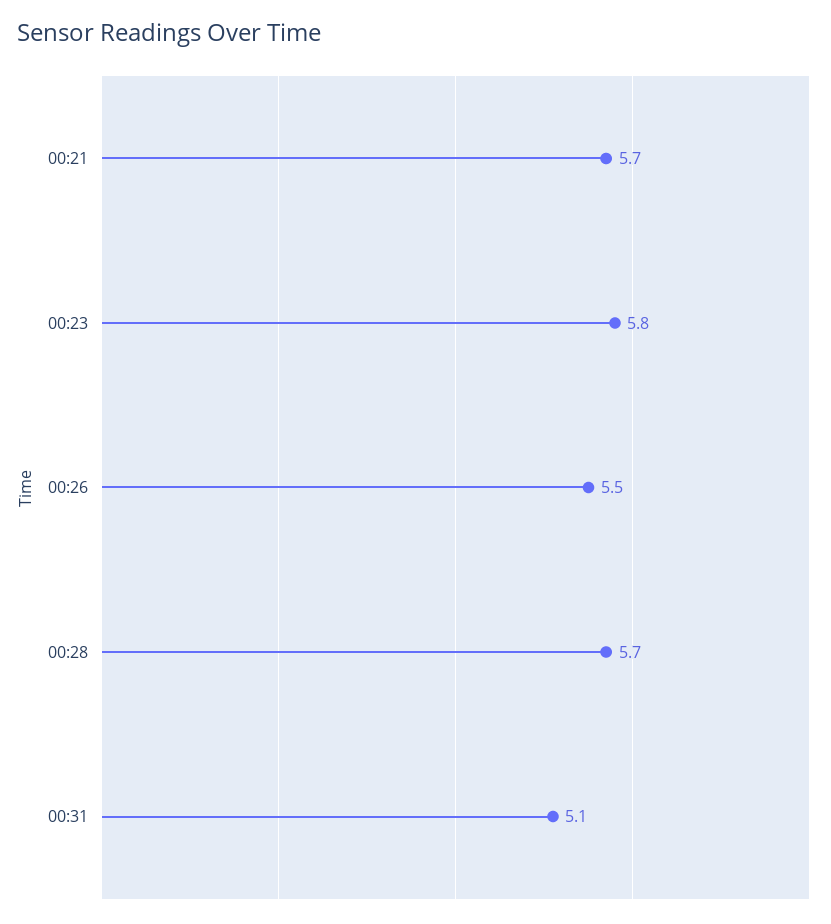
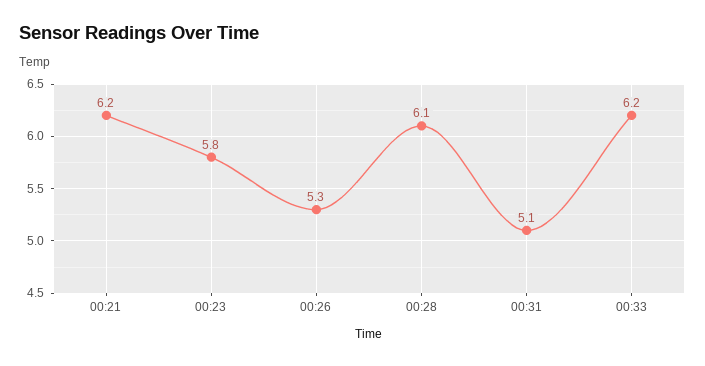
00:21: 5.7 -> 6.2
00:26: 5.5 -> 5.3
00:28: 5.7 -> 6.1
00:33: none -> 6.2

